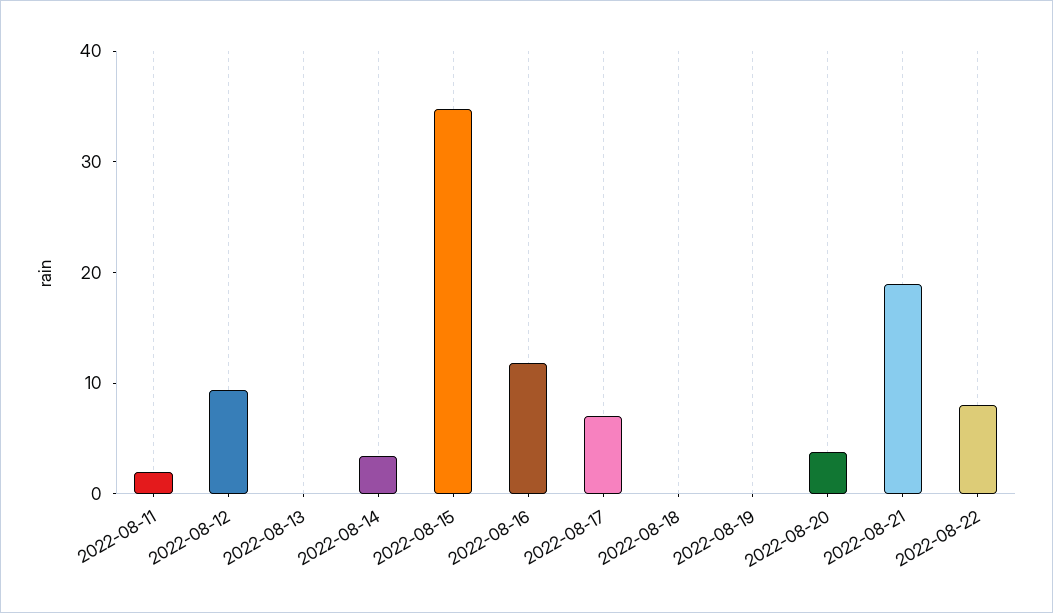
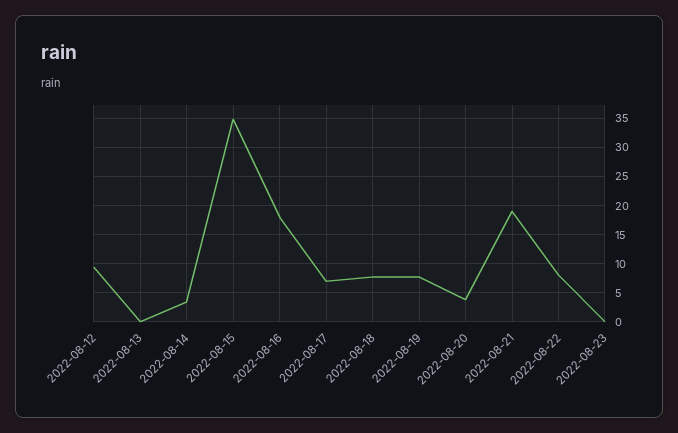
2022-08-11: 2 -> none
2022-08-16: 12 -> 17.5
2022-08-18: 0 -> 7.5
2022-08-19: 0 -> 7.5
2022-08-23: none -> 0

